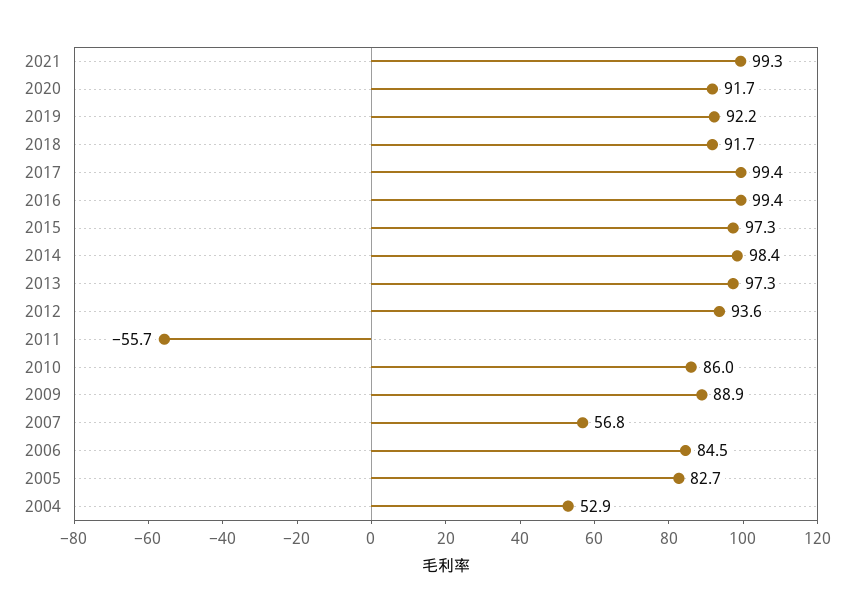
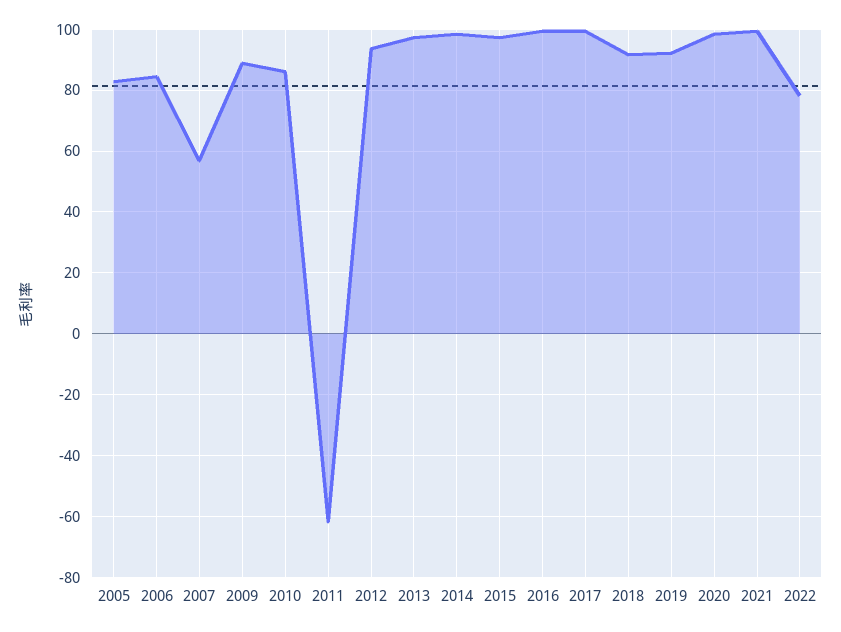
2020: 91.7 -> 98
2011: -55.7 -> -62
2004: 52.9 -> none
2022: none -> 78

